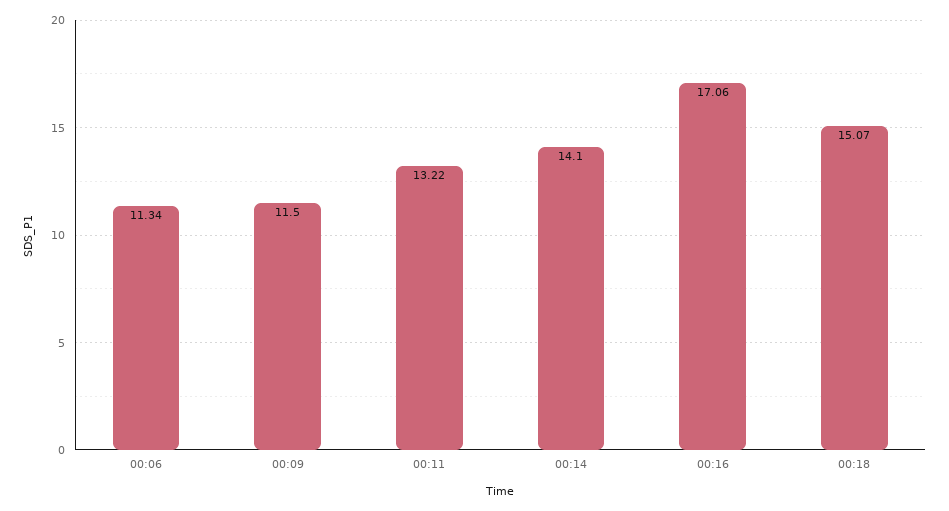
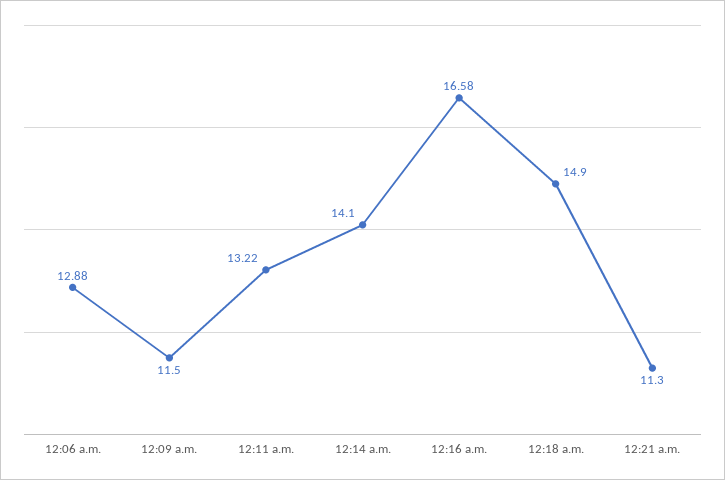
00:06: 11.34 -> 12.88
00:16: 17.06 -> 16.58
00:18: 15.07 -> 14.9
12:21 a.m.: none -> 11.3

